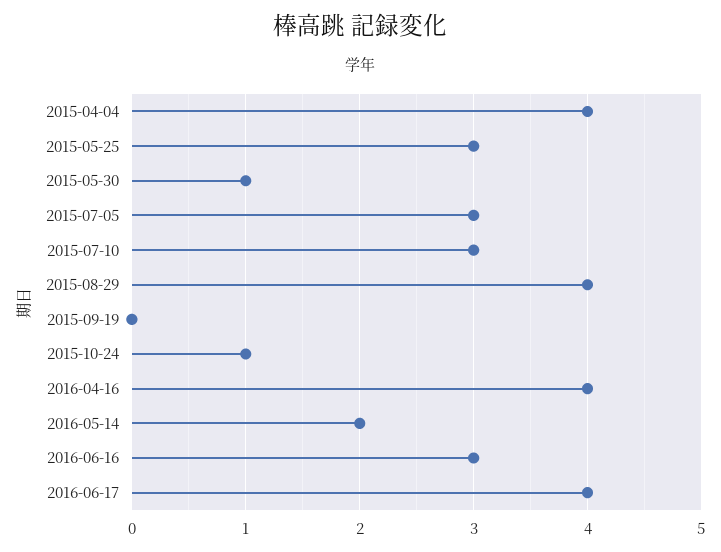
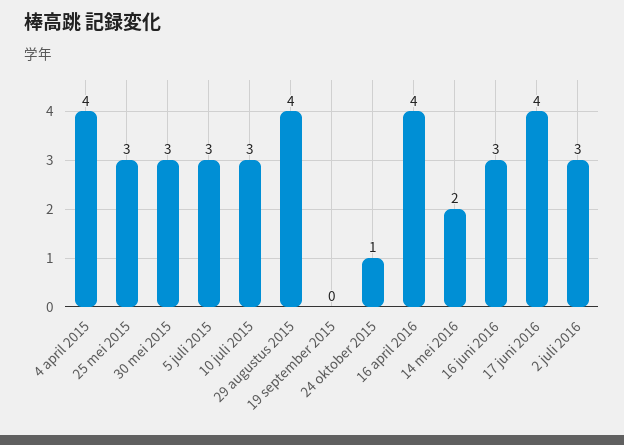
2015-05-30: 1 -> 3
2 juli 2016: none -> 3

